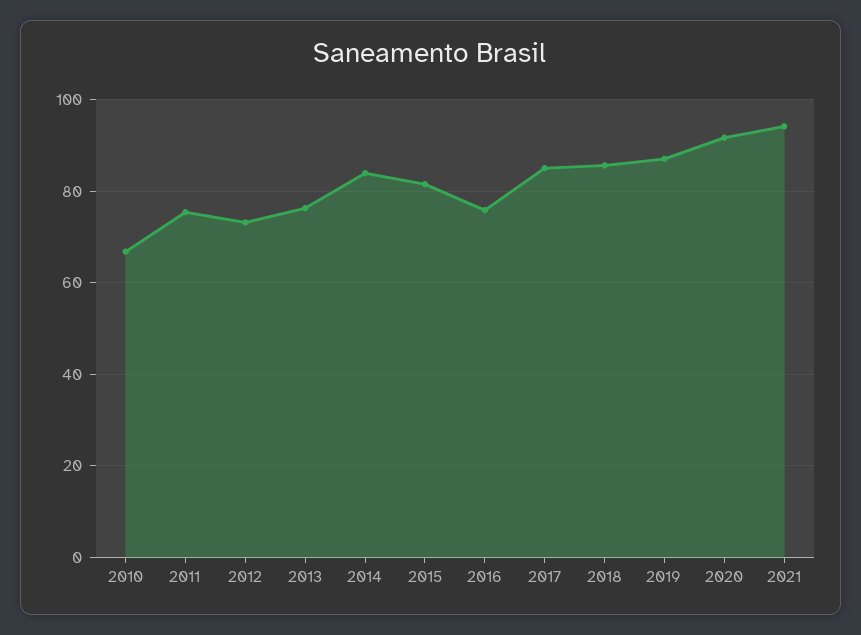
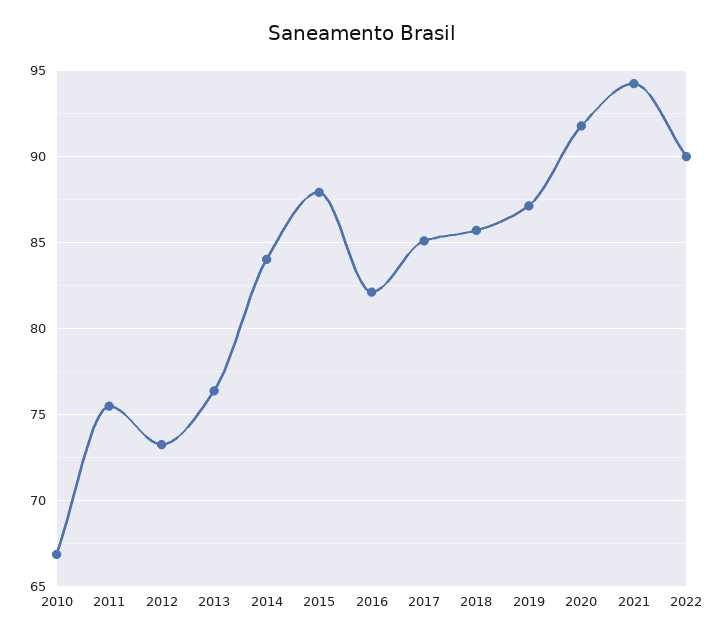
2015: 82 -> 88
2016: 76 -> 82
2022: none -> 90

